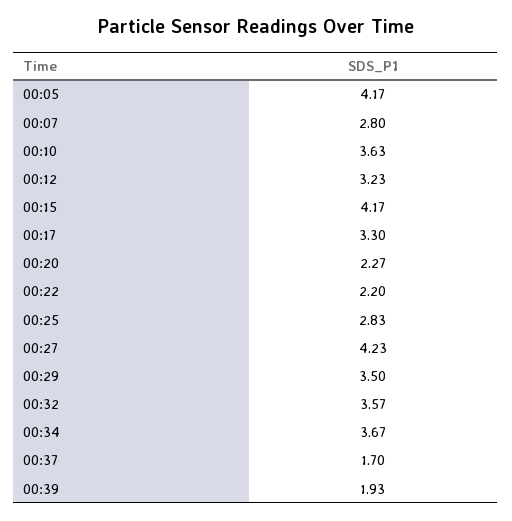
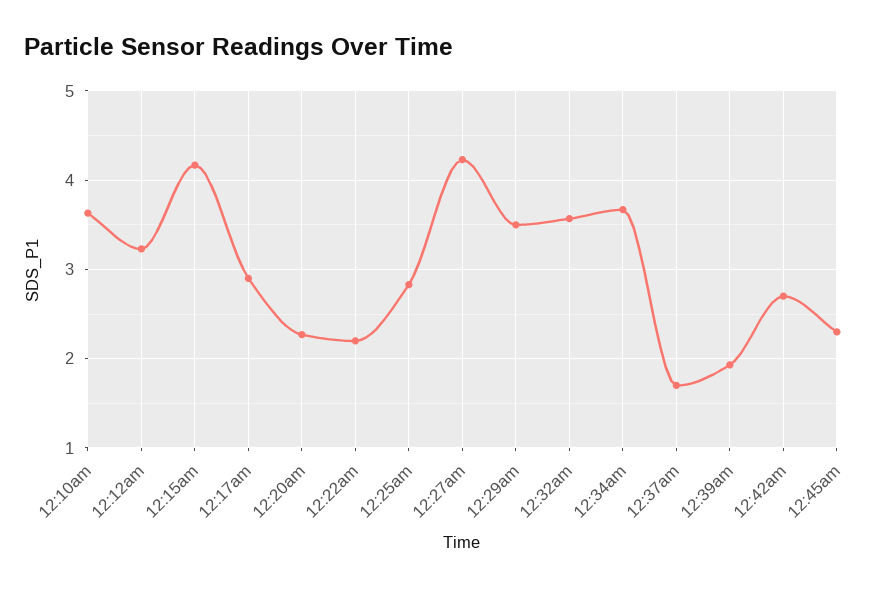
00:05: 4.17 -> none
00:07: 2.8 -> none
00:17: 3.3 -> 2.9
12:42am: none -> 2.7
12:45am: none -> 2.3

